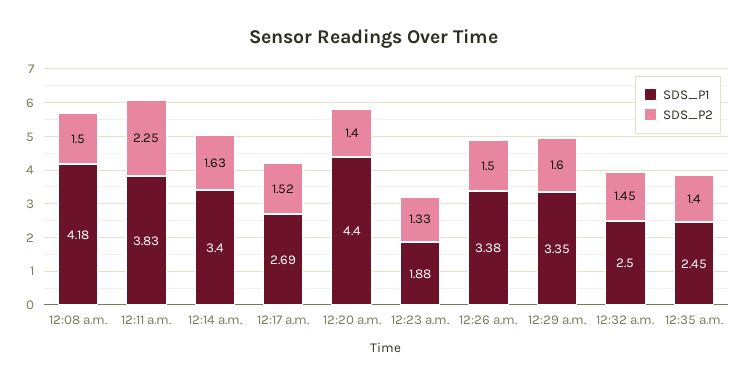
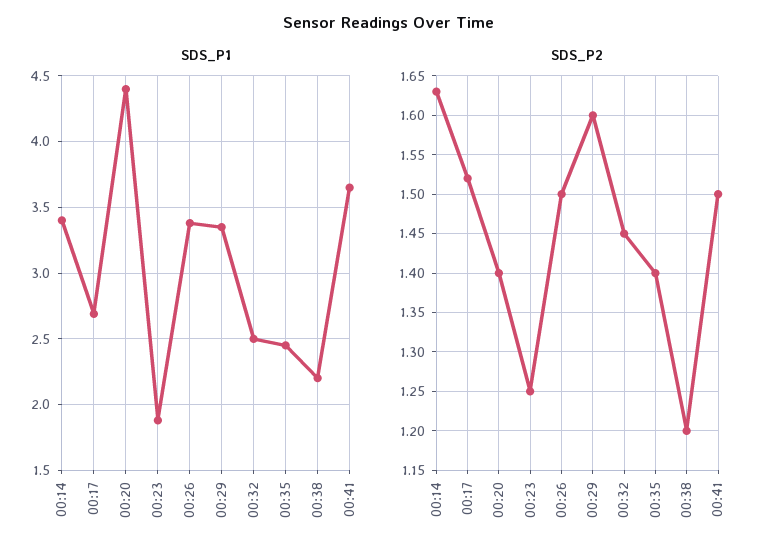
SDS_P1, 12:08 a.m.: 4.18 -> none
SDS_P2, 12:08 a.m.: 1.5 -> none
SDS_P1, 12:11 a.m.: 3.83 -> none
SDS_P2, 12:11 a.m.: 2.25 -> none
SDS_P2, 12:23 a.m.: 1.33 -> 1.25
SDS_P1, 00:38: none -> 2.2
SDS_P1, 00:41: none -> 3.65
SDS_P2, 00:38: none -> 1.2
SDS_P2, 00:41: none -> 1.5

